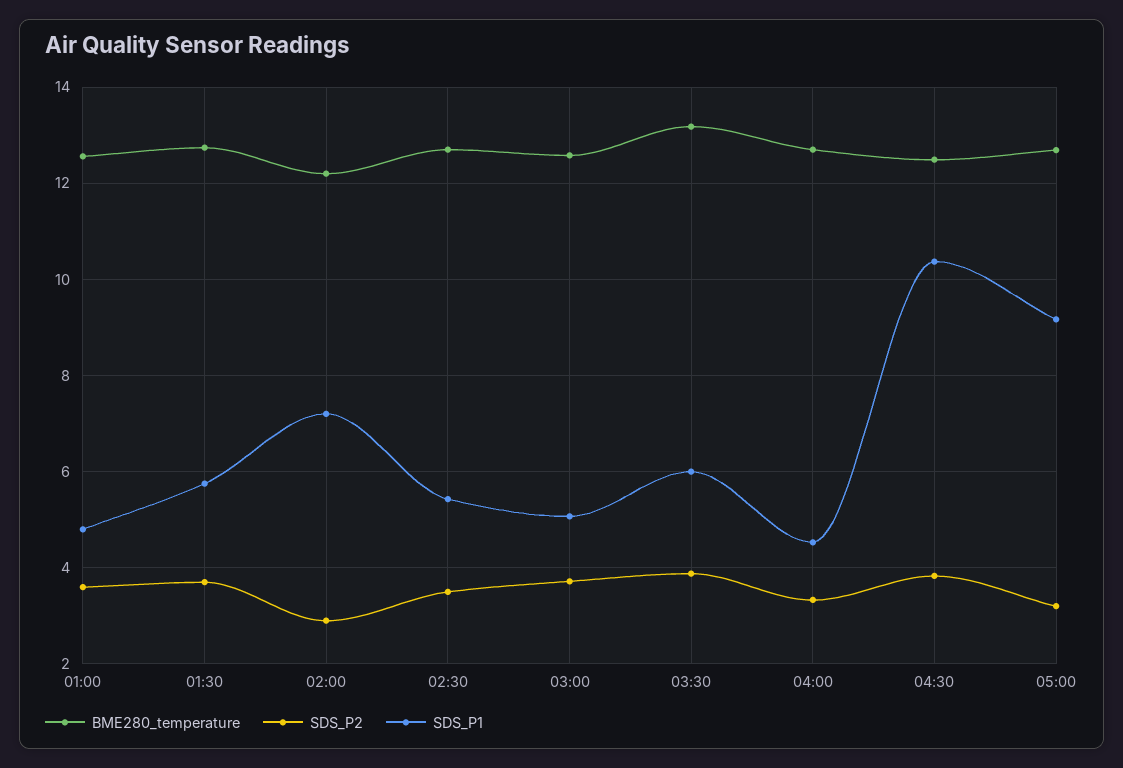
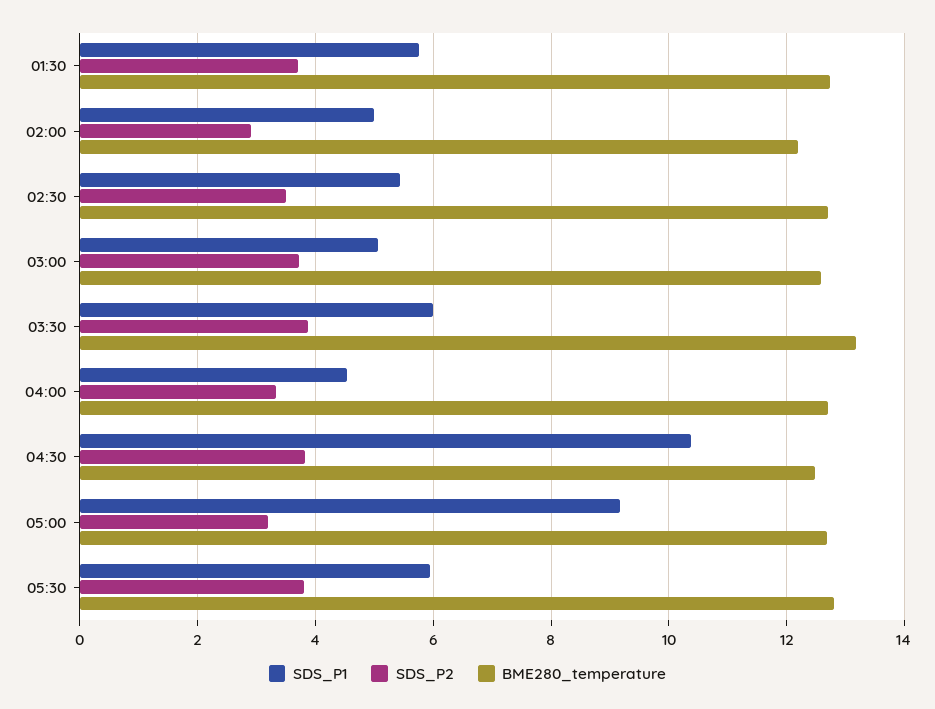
BME280_temperature, 01:00: 12.6 -> none
SDS_P2, 01:00: 3.6 -> none
SDS_P1, 01:00: 4.8 -> none
SDS_P1, 02:00: 7.2 -> 5
SDS_P1, 05:30: none -> 6
SDS_P2, 05:30: none -> 3.8
BME280_temperature, 05:30: none -> 12.8

